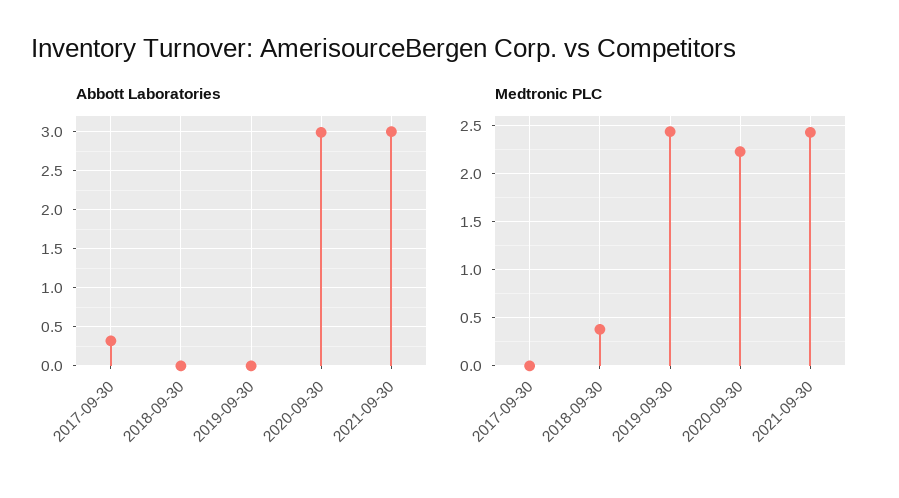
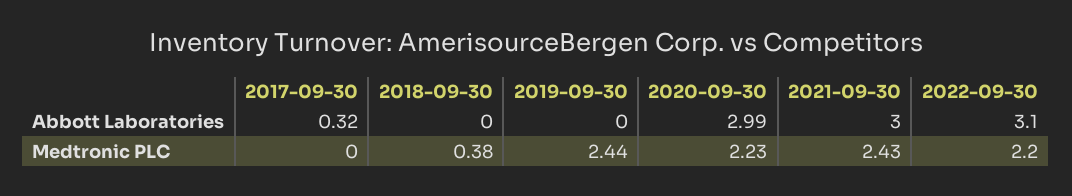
Abbott Laboratories, 2022-09-30: none -> 3.1
Medtronic PLC, 2022-09-30: none -> 2.2

